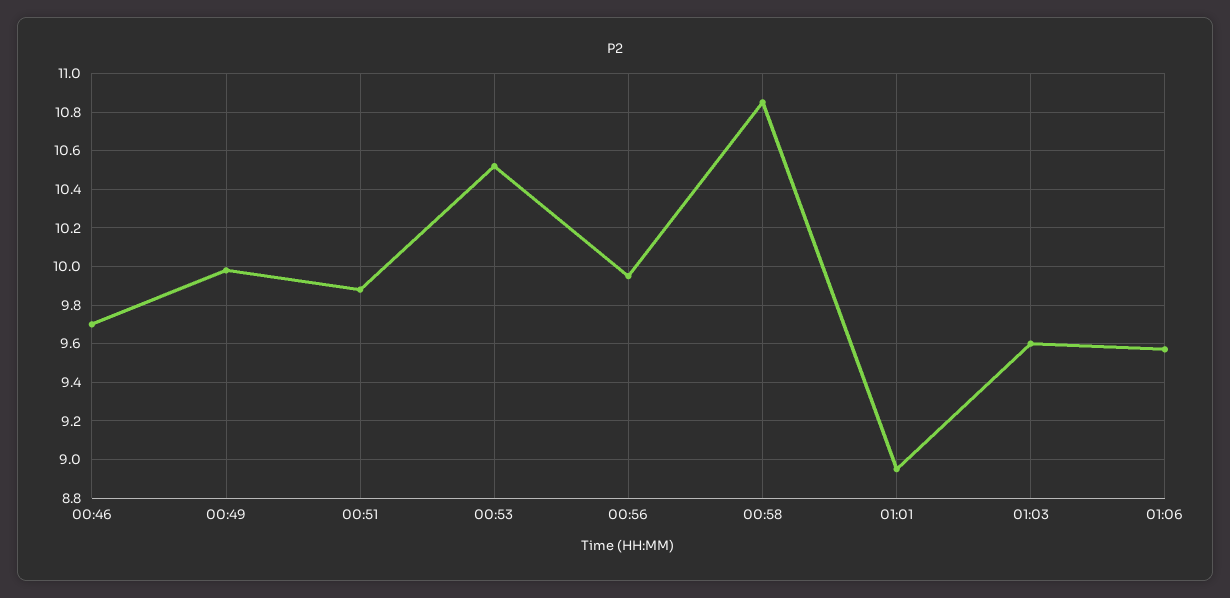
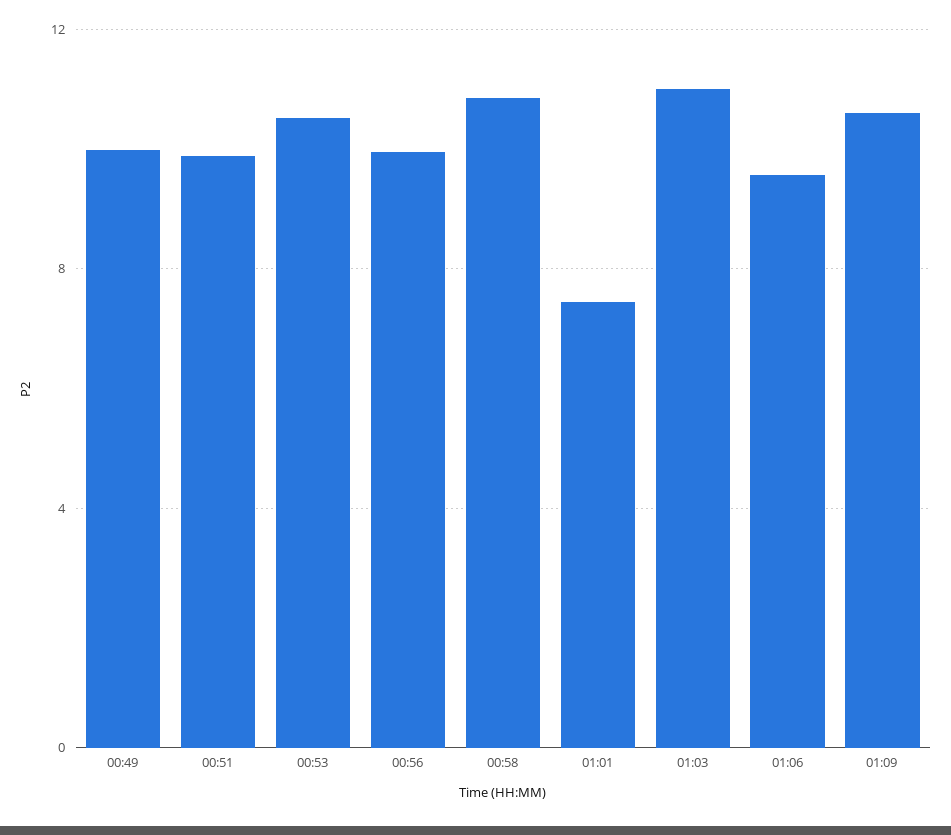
00:46: 9.7 -> none
01:01: 8.95 -> 7.5
01:03: 9.6 -> 11
01:09: none -> 10.5

